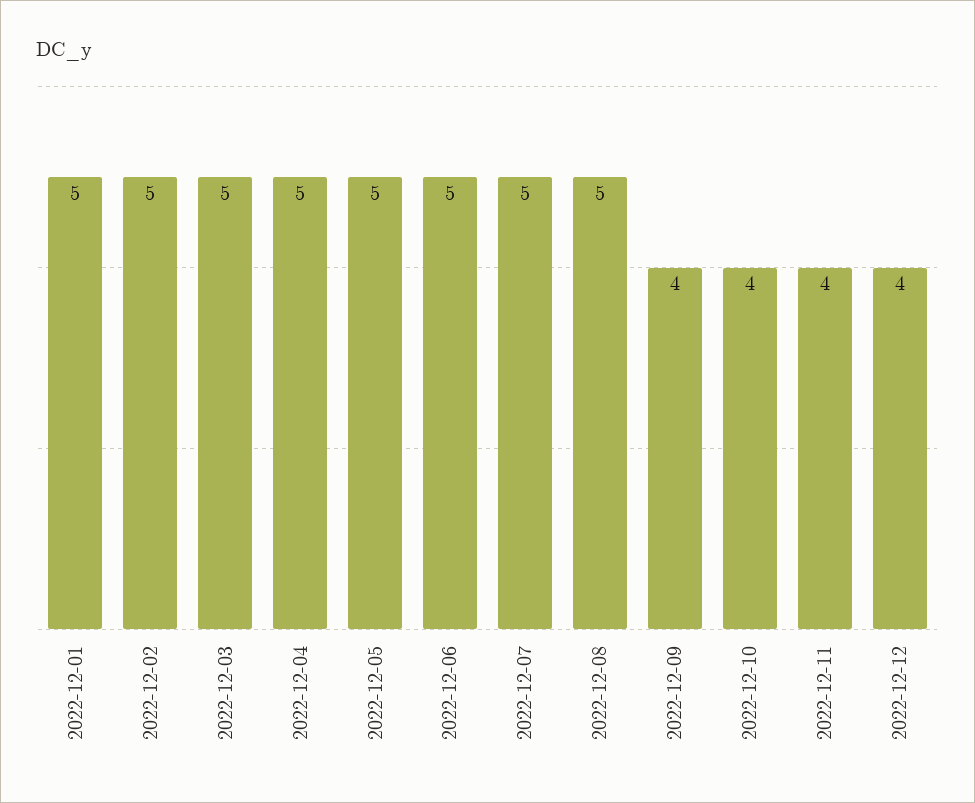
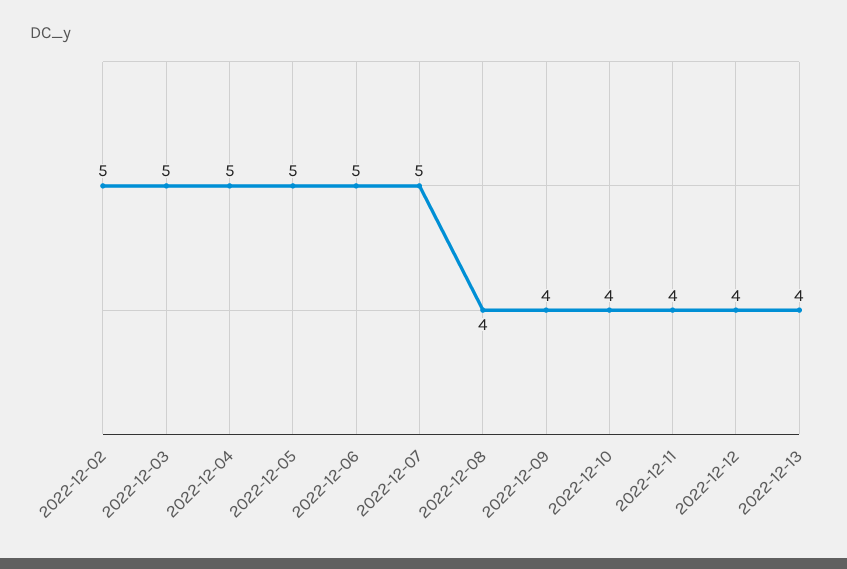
2022-12-01: 5 -> none
2022-12-08: 5 -> 4
2022-12-13: none -> 4

